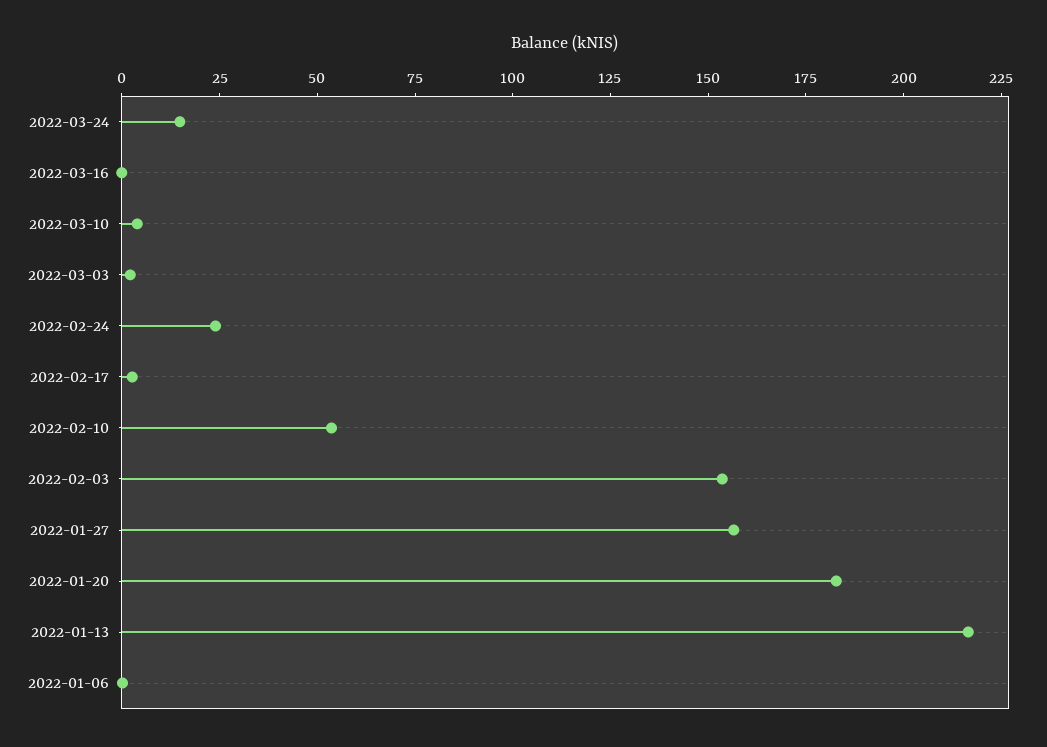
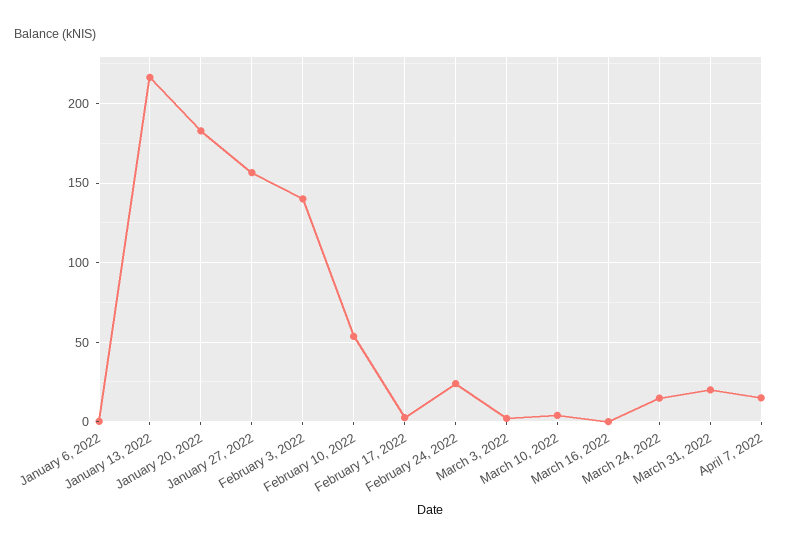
2022-02-03: 155 -> 140
March 31, 2022: none -> 20
April 7, 2022: none -> 15

